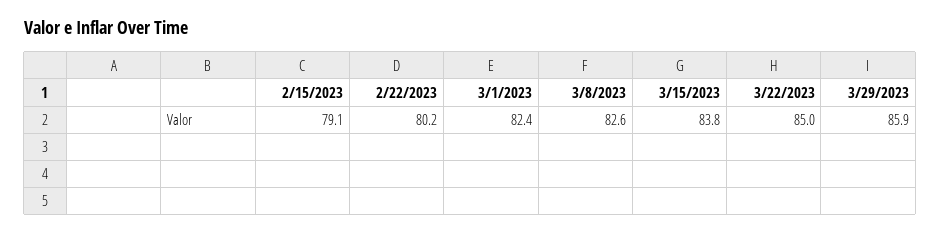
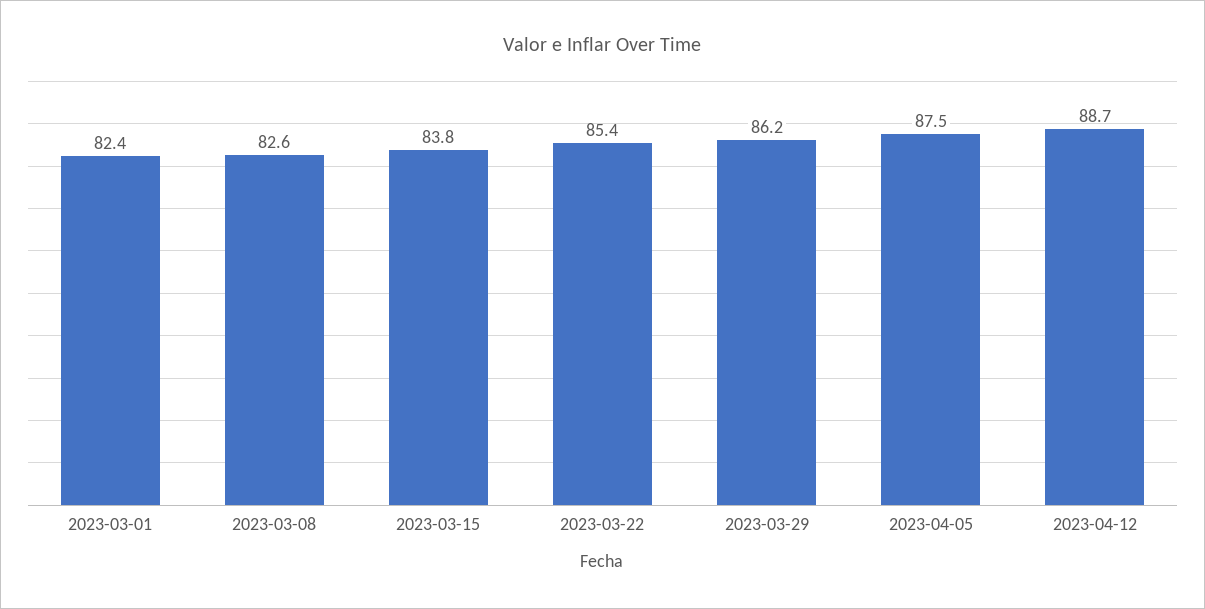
2/15/2023: 79.1 -> none
2/22/2023: 80.2 -> none
3/22/2023: 85 -> 85.4
3/29/2023: 85.9 -> 86.2
2023-04-05: none -> 87.5
2023-04-12: none -> 88.7

